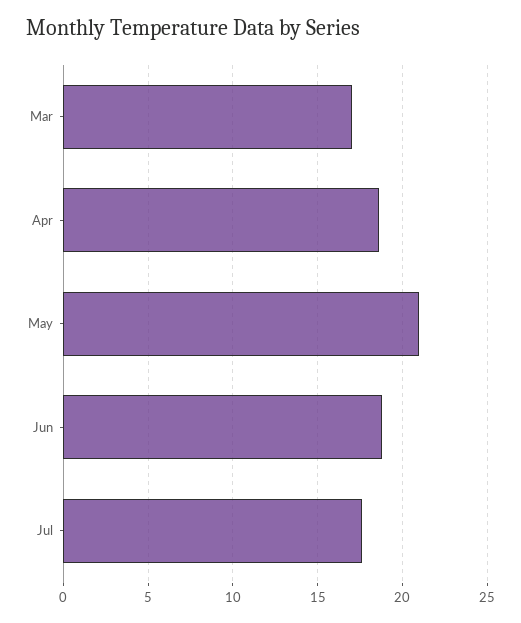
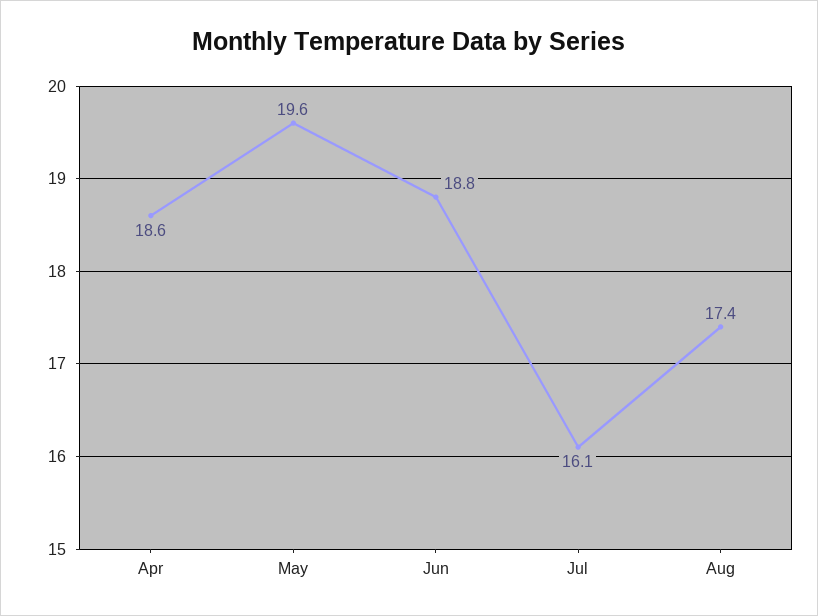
Mar: 17 -> none
May: 21 -> 19.6
Jul: 17.5 -> 16.1
Aug: none -> 17.4

